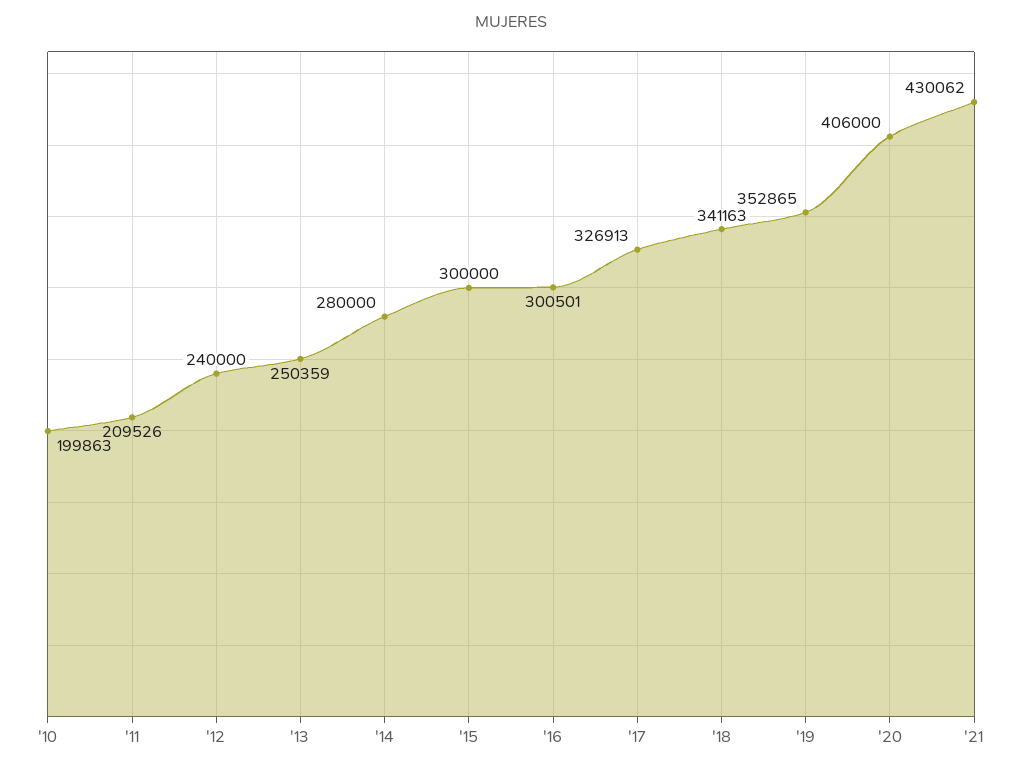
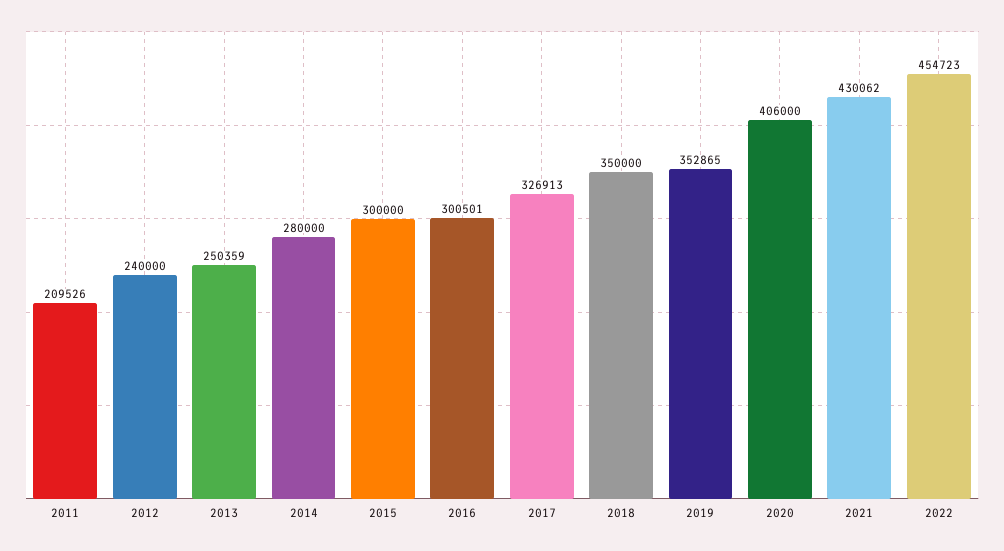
'10: 199863 -> none
'18: 341163 -> 350000
2022: none -> 454723

